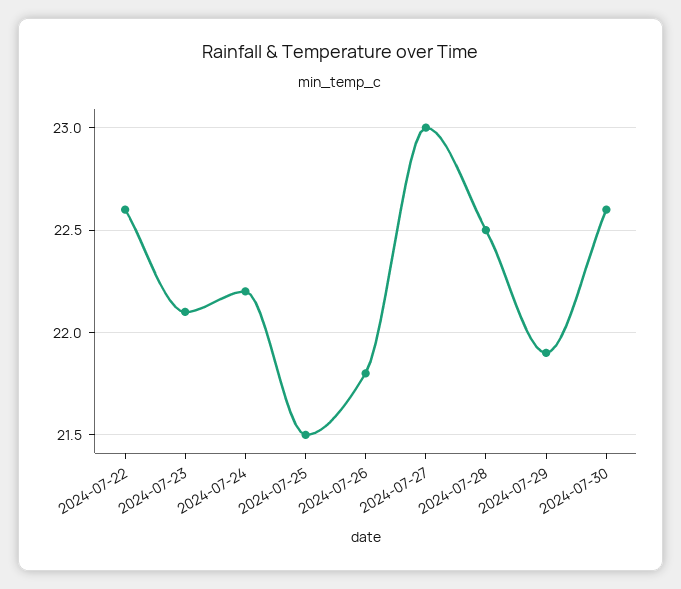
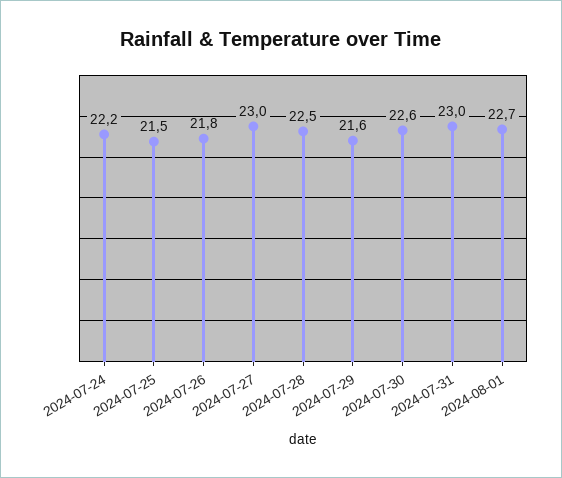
2024-07-22: 22.6 -> none
2024-07-23: 22.1 -> none
2024-07-29: 21.9 -> 21.6
2024-07-31: none -> 23
2024-08-01: none -> 22.7

